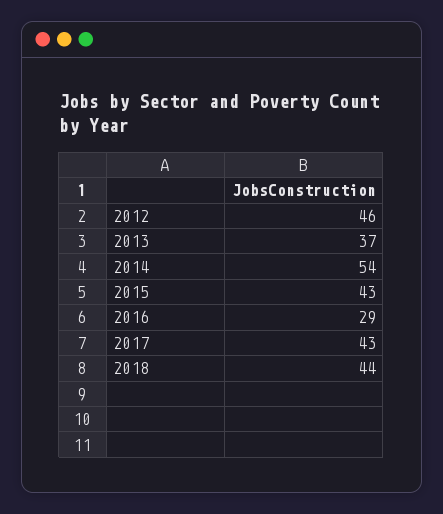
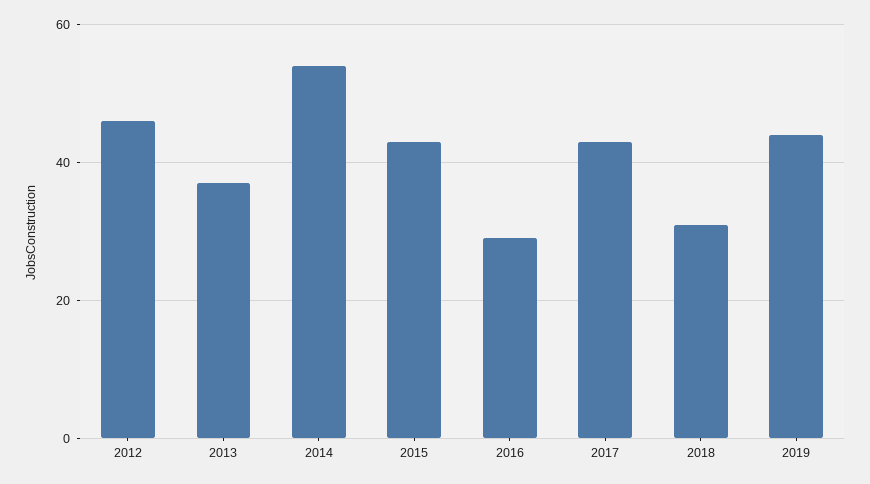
2018: 44 -> 30
2019: none -> 45

